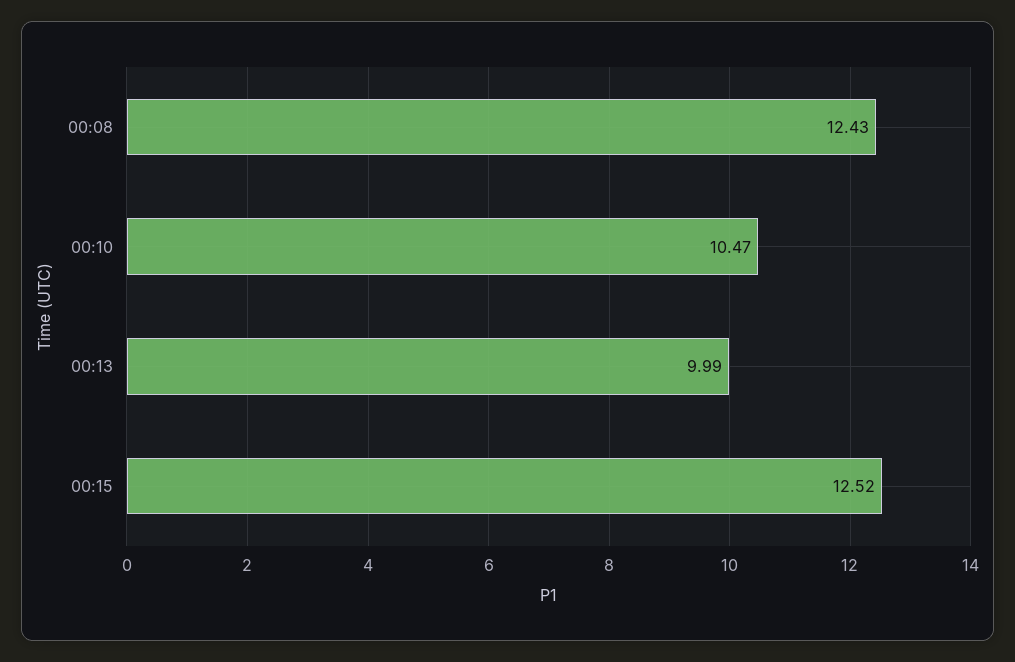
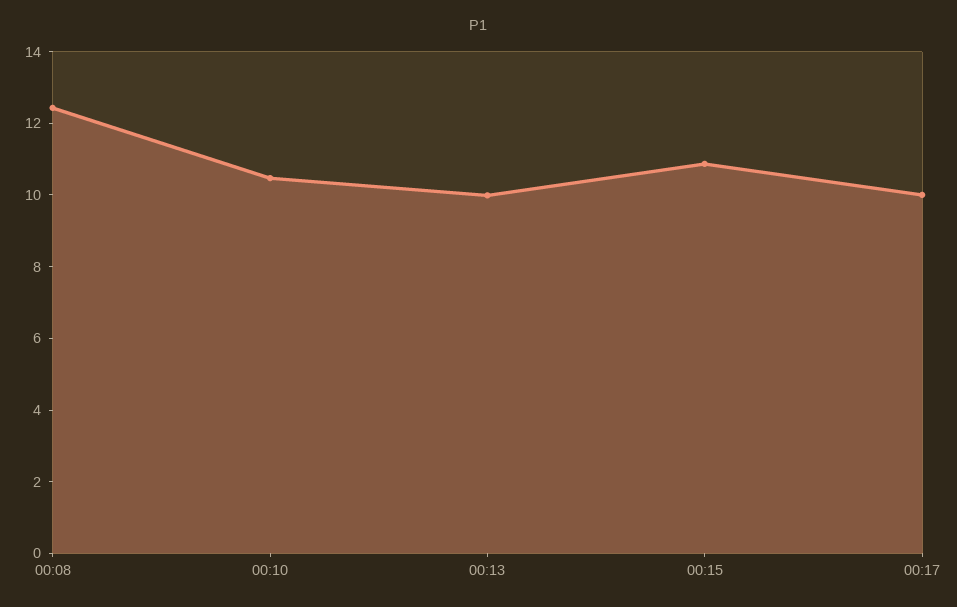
00:15: 12.52 -> 11
00:17: none -> 10

